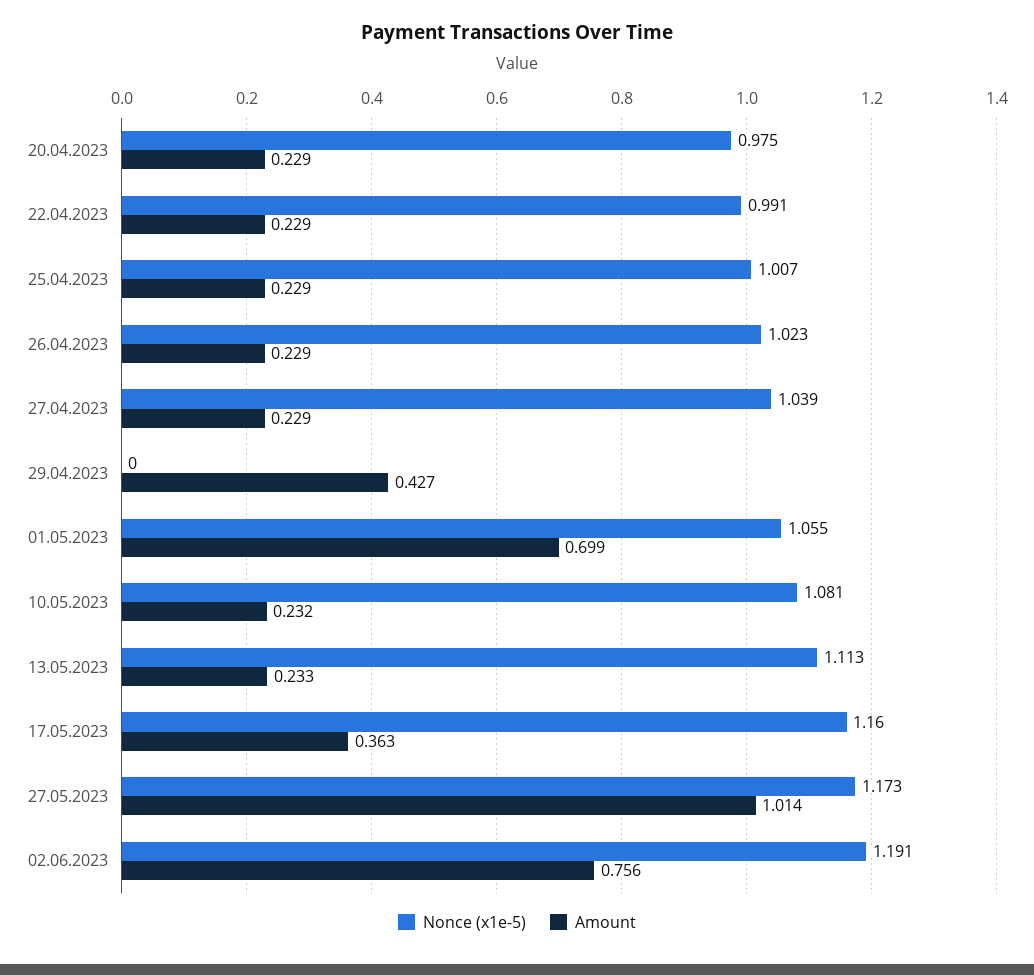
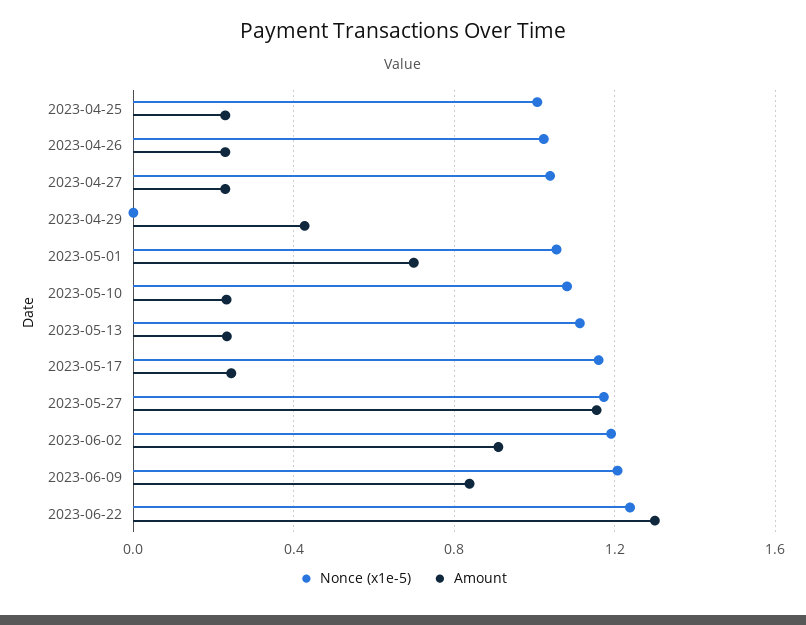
Nonce (x1e-5), 20.04.2023: 0.975 -> none
Amount, 20.04.2023: 0.229 -> none
Nonce (x1e-5), 22.04.2023: 0.991 -> none
Amount, 22.04.2023: 0.229 -> none
Amount, 17.05.2023: 0.363 -> 0.25
Amount, 27.05.2023: 1.014 -> 1.15
Amount, 02.06.2023: 0.756 -> 0.9
Nonce (x1e-5), 2023-06-09: none -> 1.2
Amount, 2023-06-09: none -> 0.85
Nonce (x1e-5), 2023-06-22: none -> 1.25
Amount, 2023-06-22: none -> 1.3

